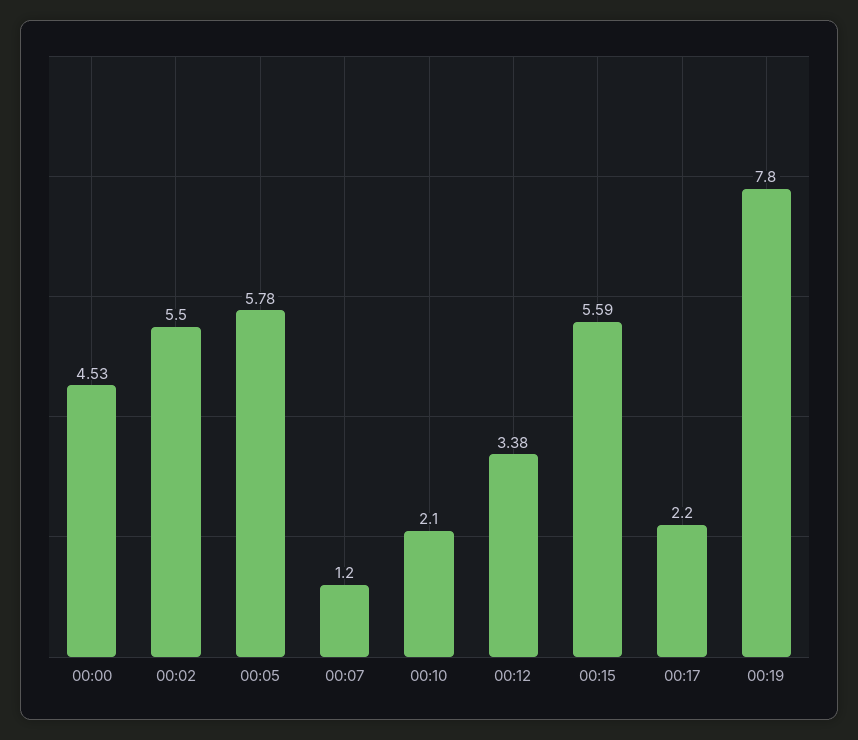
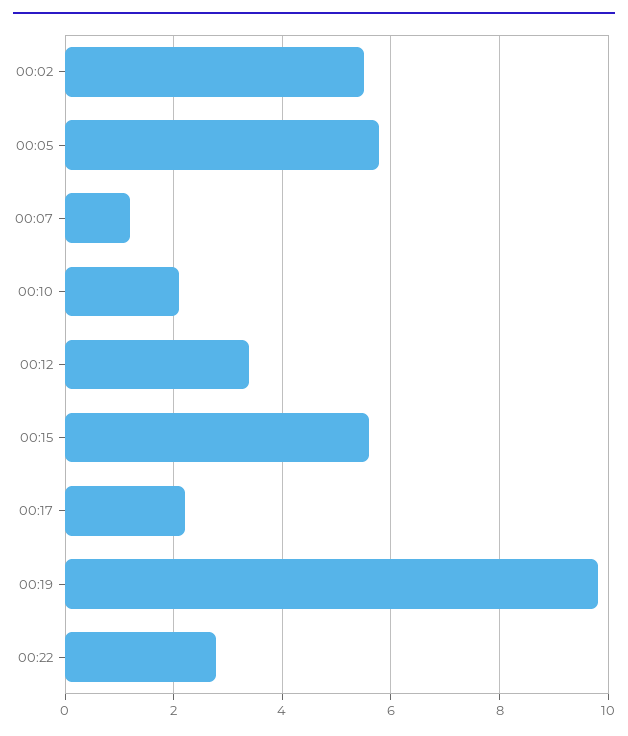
00:00: 4.53 -> none
00:19: 7.8 -> 9.8
00:22: none -> 2.8

